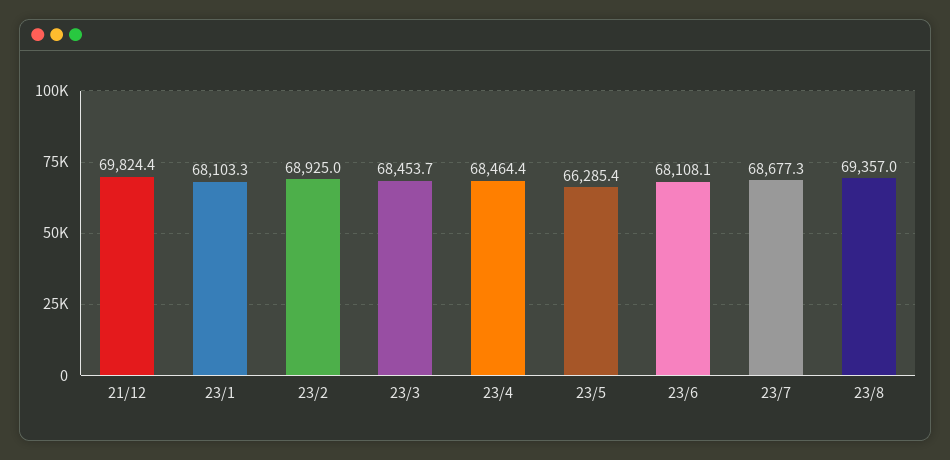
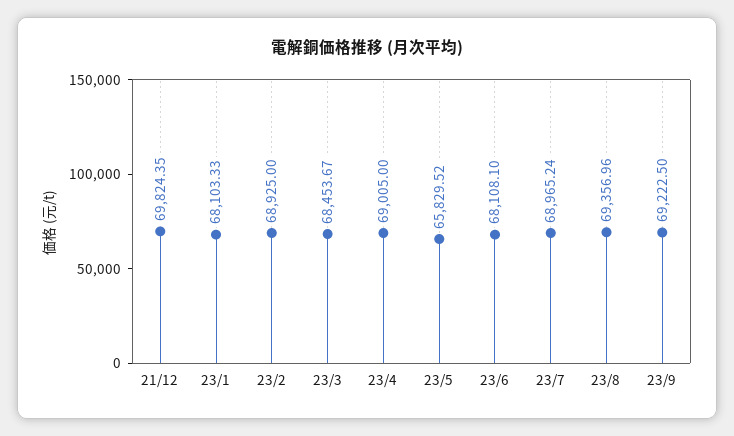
23/4: 68464.4 -> 69005
23/5: 66285.4 -> 65829.52
23/7: 68677.3 -> 68965.24
23/9: none -> 69222.5

